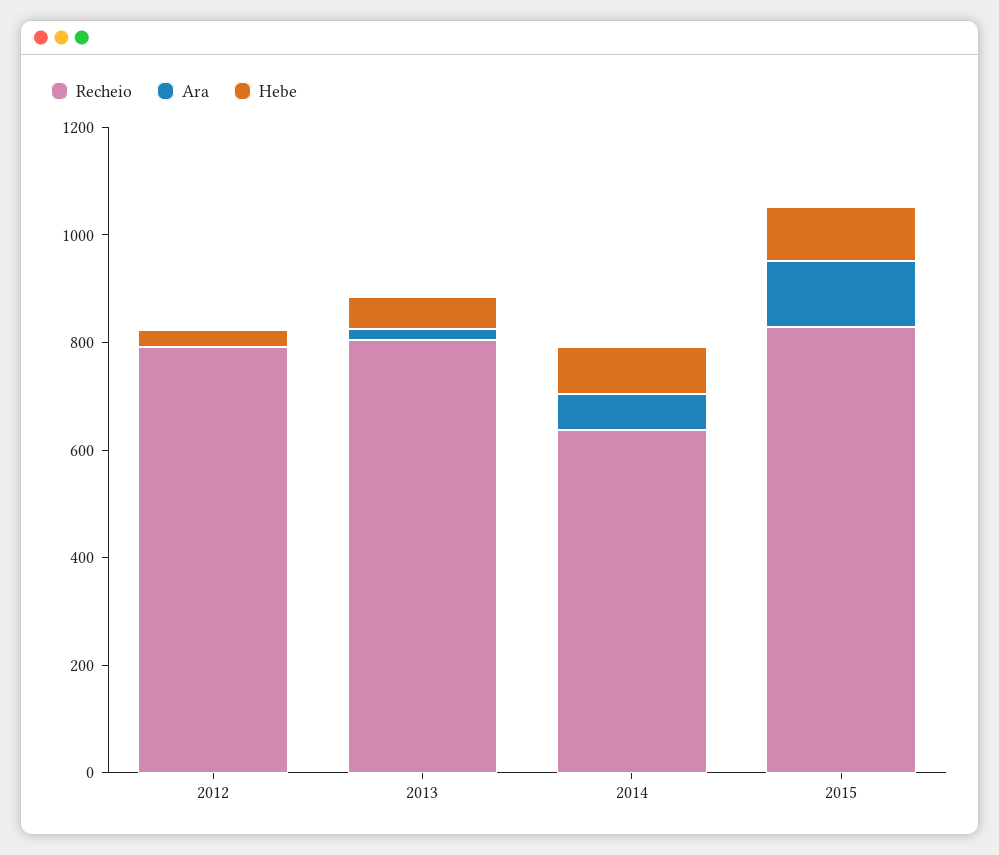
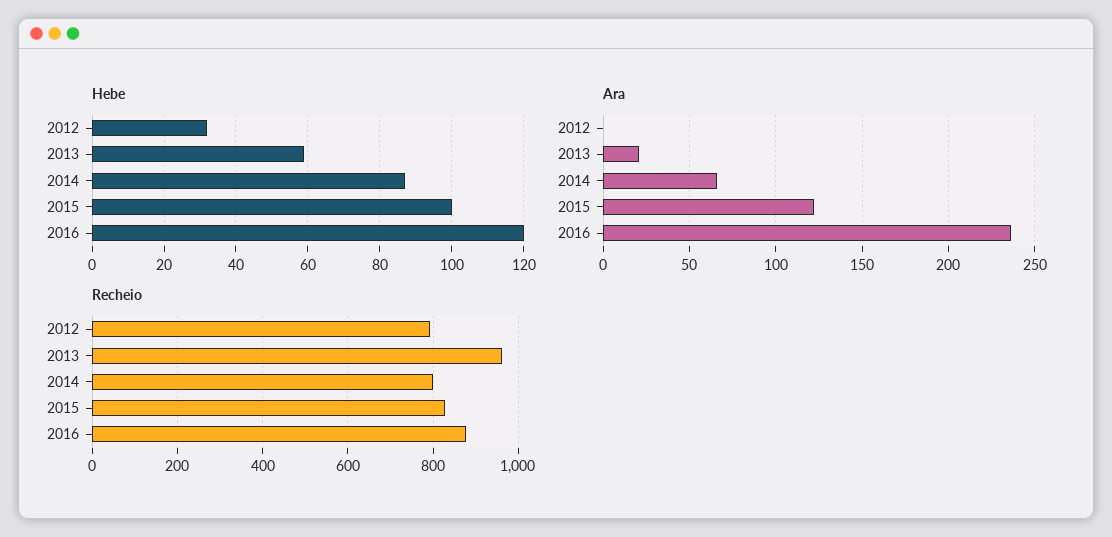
Recheio, 2013: 800 -> 960
Recheio, 2014: 650 -> 800
Hebe, 2016: none -> 120
Ara, 2016: none -> 235
Recheio, 2016: none -> 880

